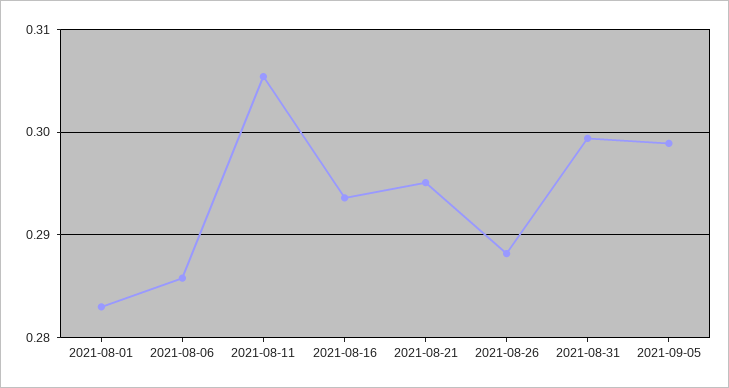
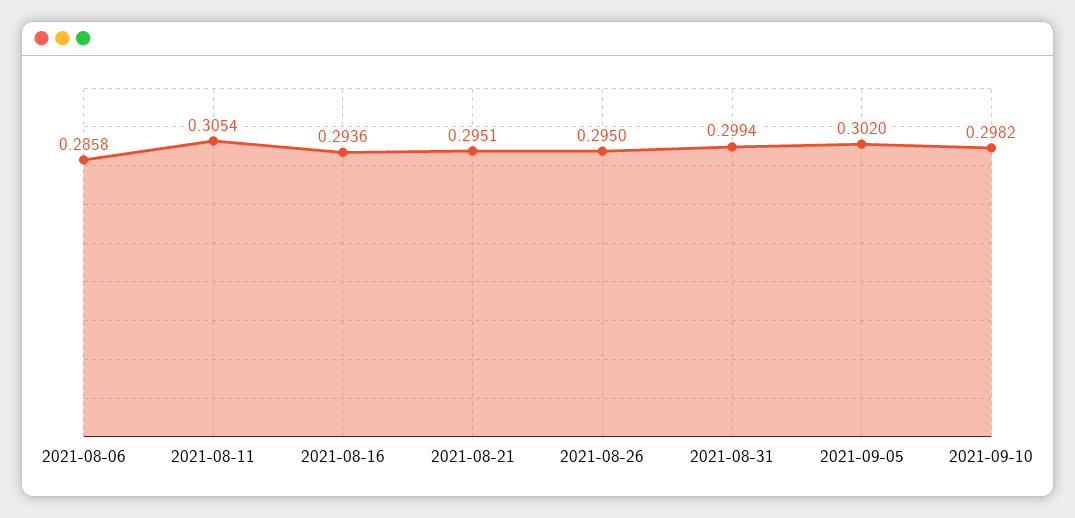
2021-08-01: 0.283 -> none
2021-08-26: 0.288 -> 0.295
2021-09-05: 0.299 -> 0.302
2021-09-10: none -> 0.2982

